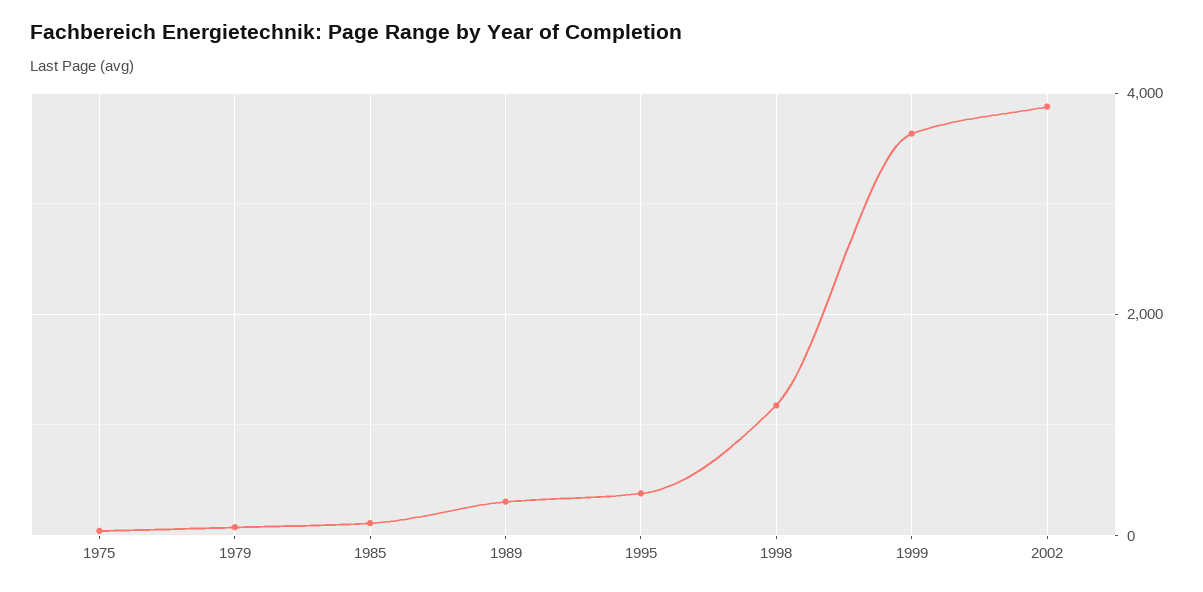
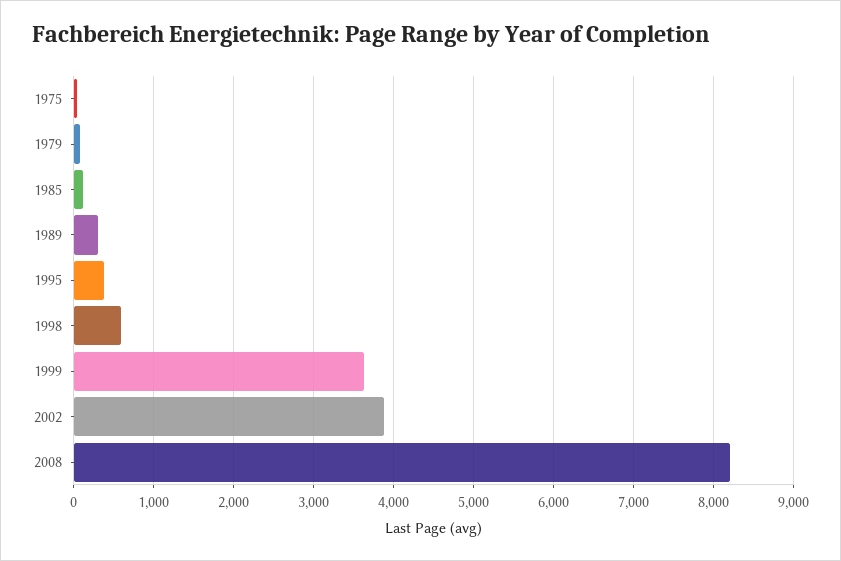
1998: 1200 -> 600
2008: none -> 8200

